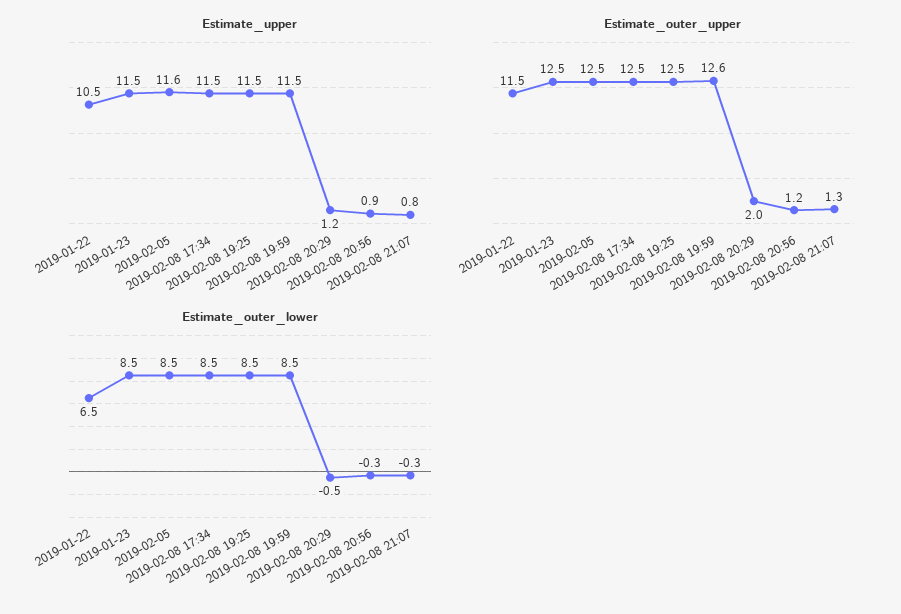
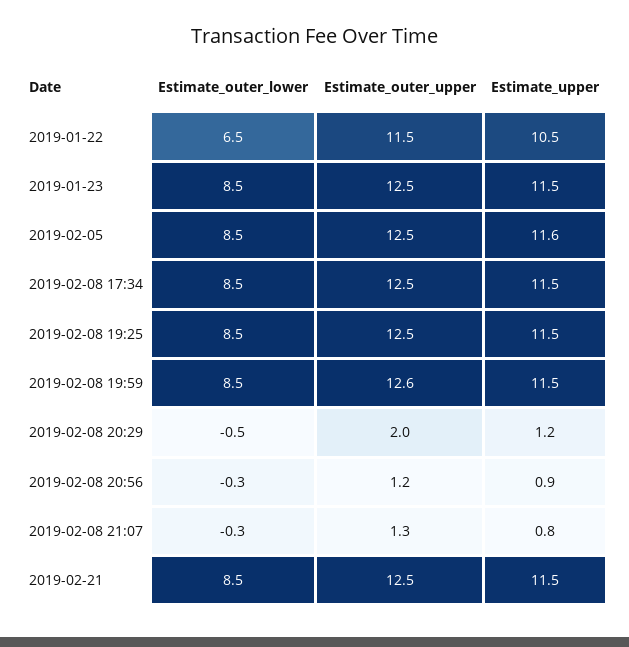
Estimate_outer_lower, 2019-02-21: none -> 8.5
Estimate_outer_upper, 2019-02-21: none -> 12.5
Estimate_upper, 2019-02-21: none -> 11.5

